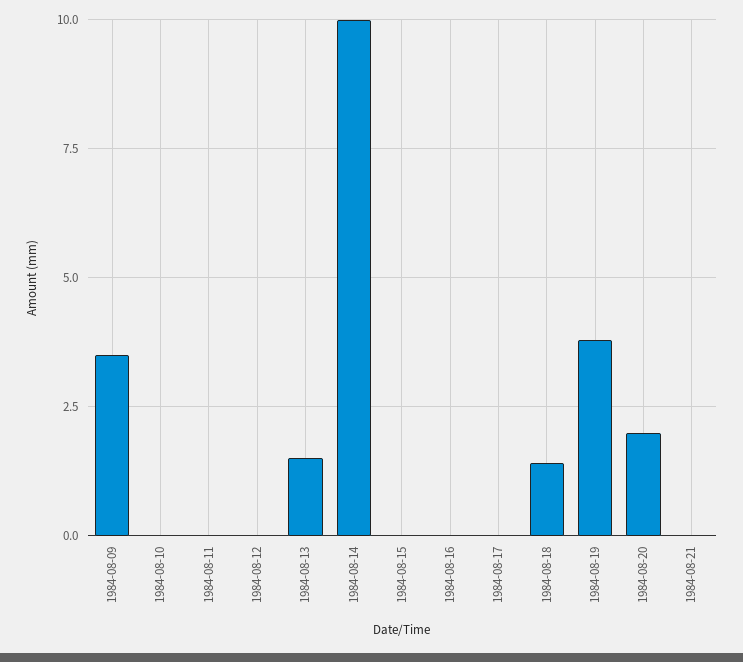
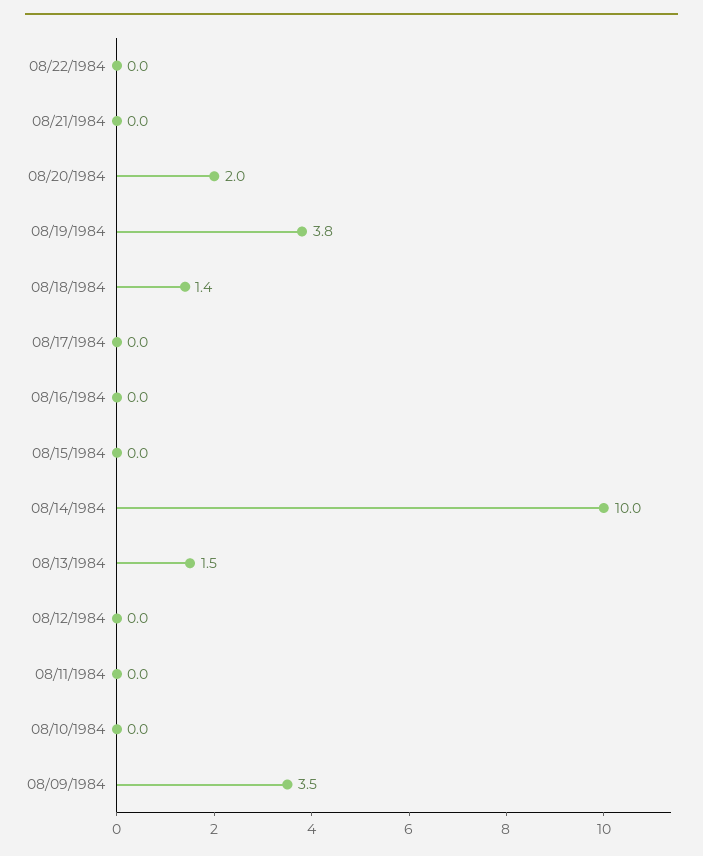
08/22/1984: none -> 0

